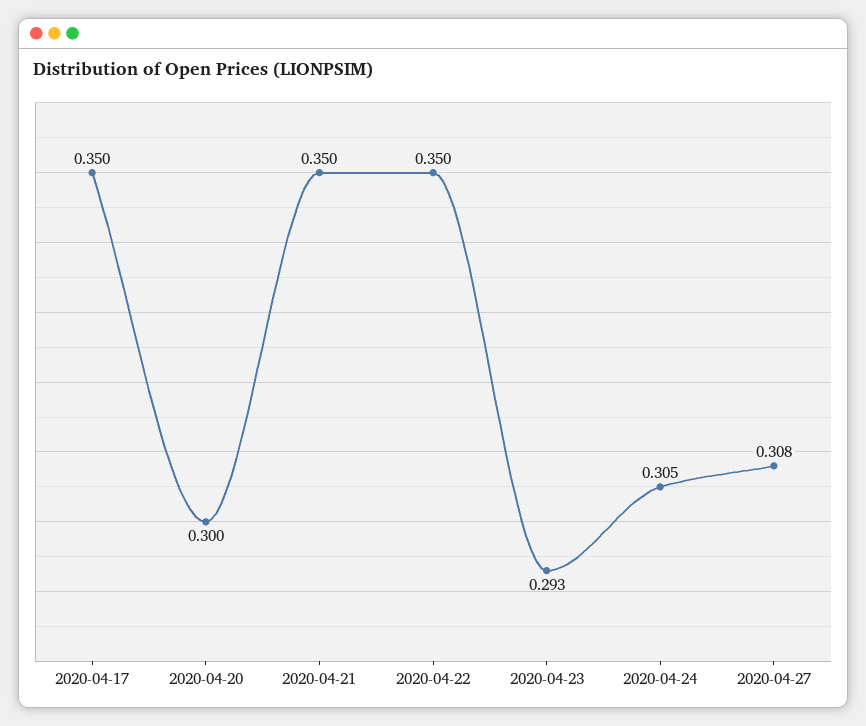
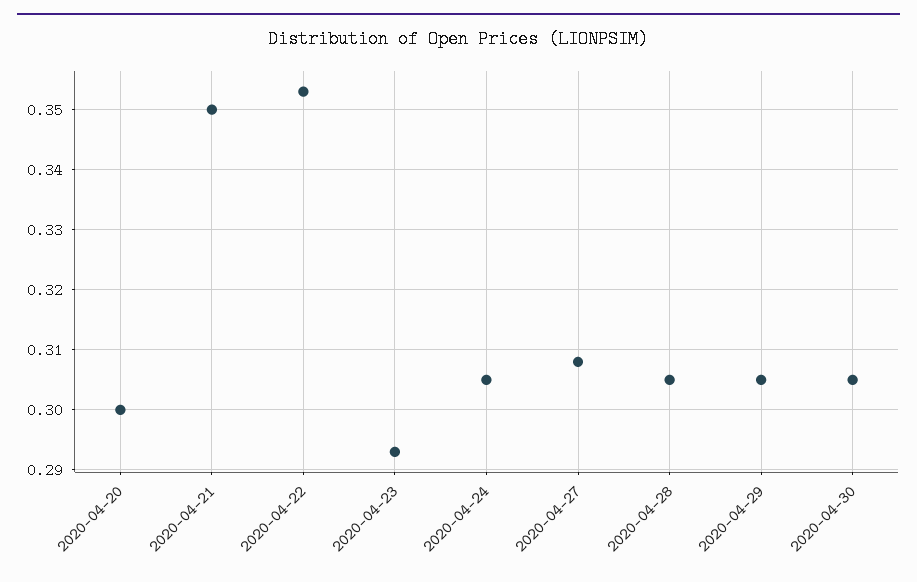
2020-04-17: 0.35 -> none
2020-04-22: 0.35 -> 0.353
2020-04-28: none -> 0.305
2020-04-29: none -> 0.305
2020-04-30: none -> 0.305

